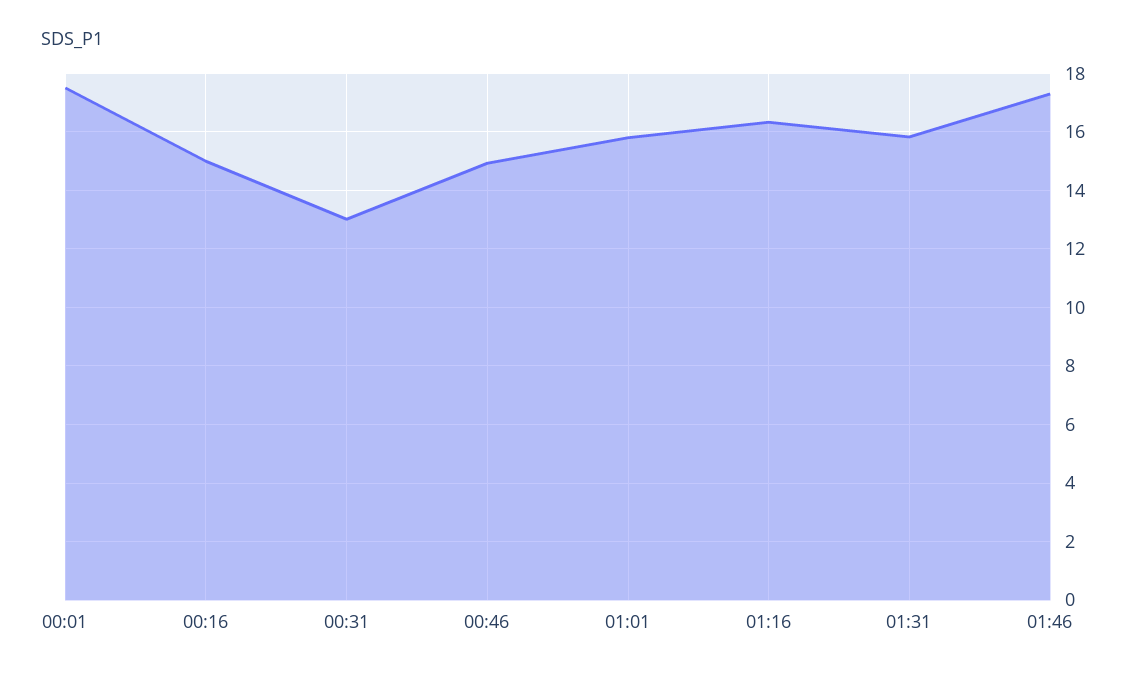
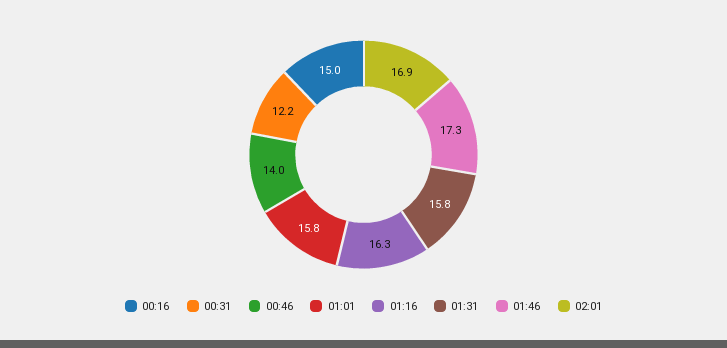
00:01: 17.5 -> none
00:31: 13 -> 12.2
00:46: 15 -> 14
02:01: none -> 16.9

